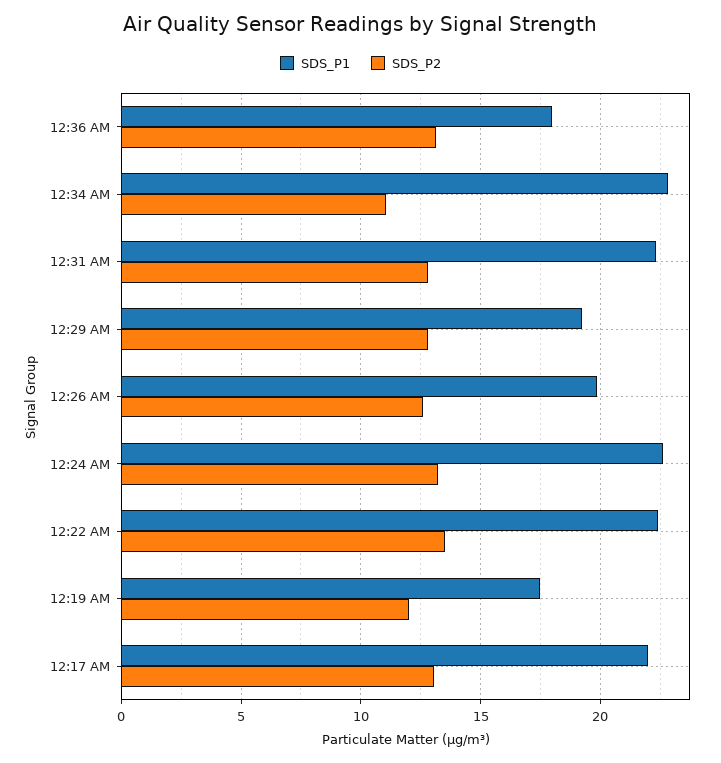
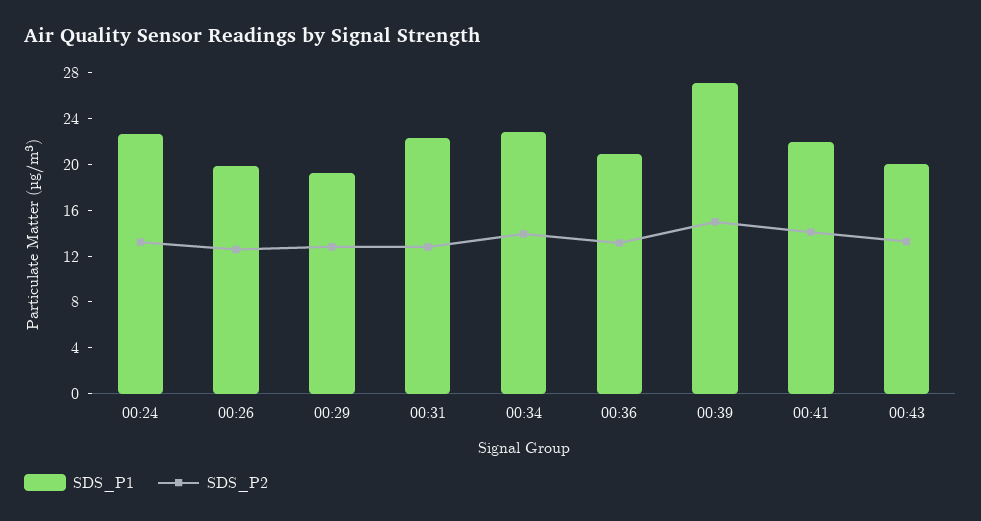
SDS_P1, 12:36 AM: 18 -> 21
SDS_P2, 12:34 AM: 11 -> 14
SDS_P1, 12:22 AM: 22.5 -> none
SDS_P2, 12:22 AM: 13.5 -> none
SDS_P1, 12:19 AM: 17.5 -> none
SDS_P2, 12:19 AM: 12 -> none
SDS_P1, 12:17 AM: 22 -> none
SDS_P2, 12:17 AM: 13 -> none
SDS_P1, 00:39: none -> 27
SDS_P2, 00:39: none -> 15
SDS_P1, 00:41: none -> 22
SDS_P2, 00:41: none -> 14
SDS_P1, 00:43: none -> 20
SDS_P2, 00:43: none -> 13

